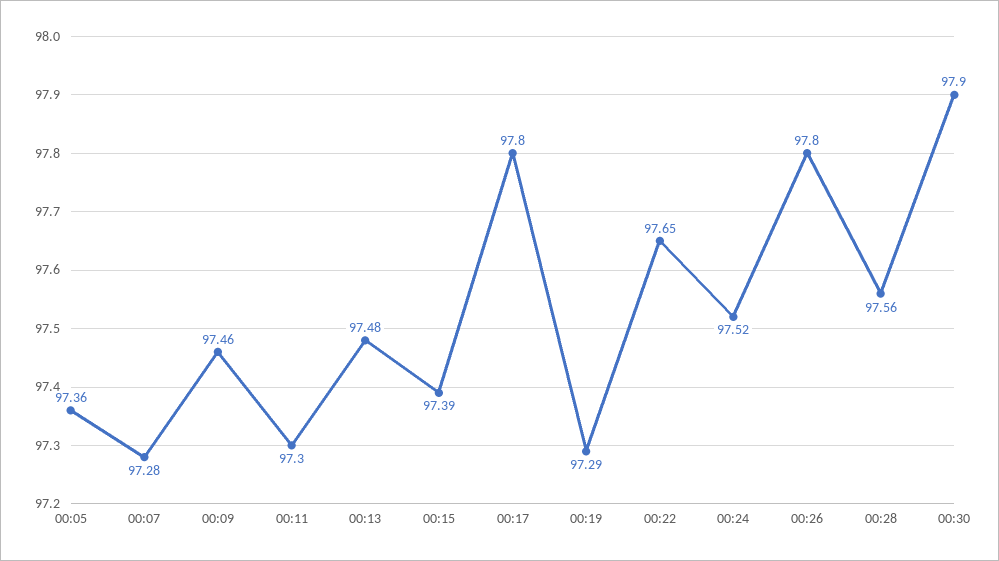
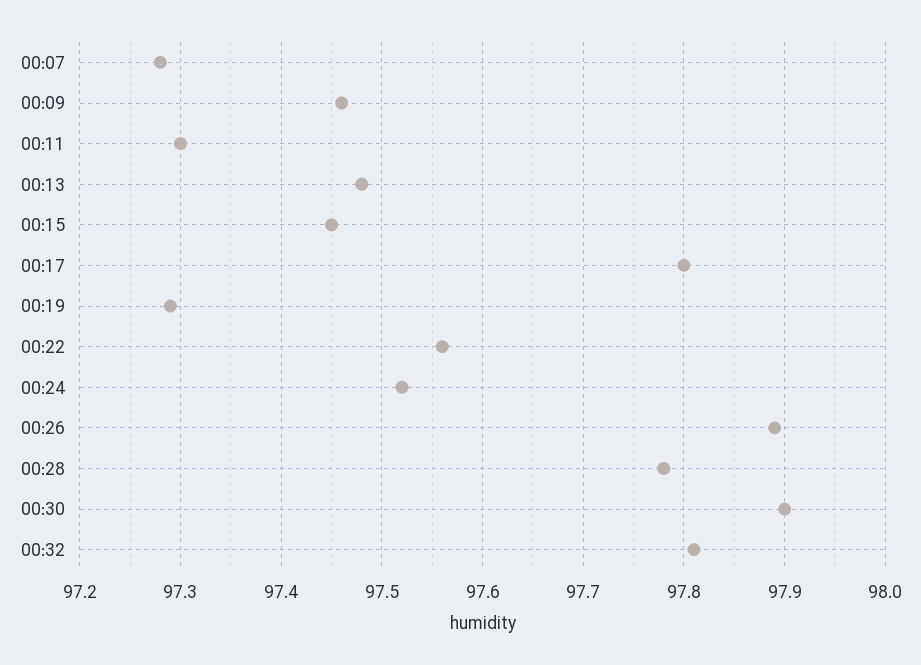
00:05: 97.36 -> none
00:15: 97.39 -> 97.45
00:22: 97.65 -> 97.56
00:26: 97.8 -> 97.89
00:28: 97.56 -> 97.78
00:32: none -> 97.81

